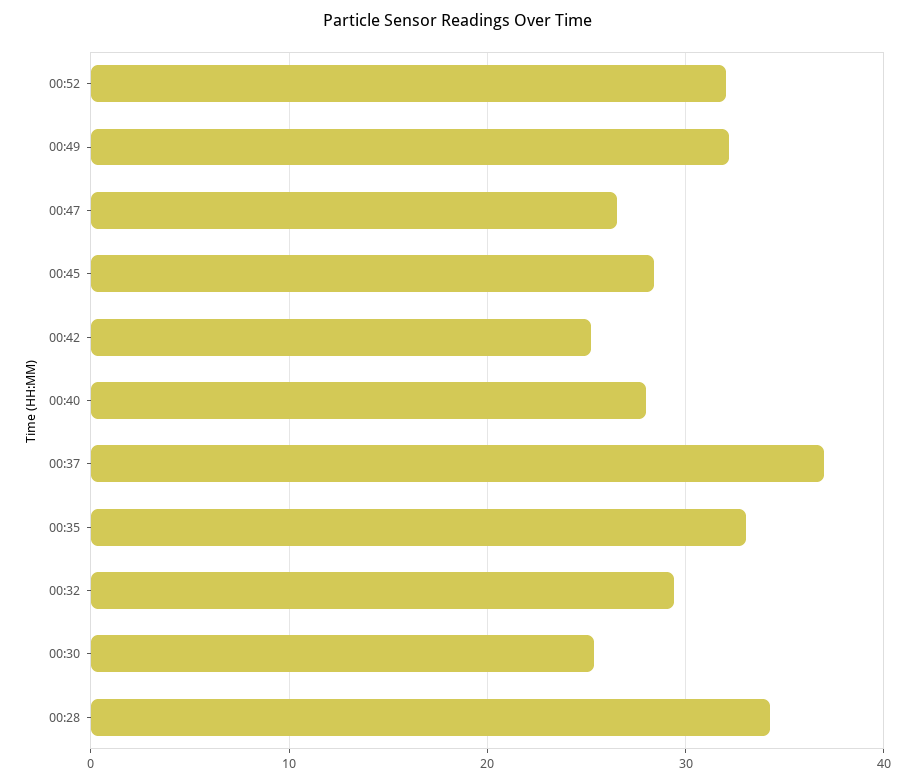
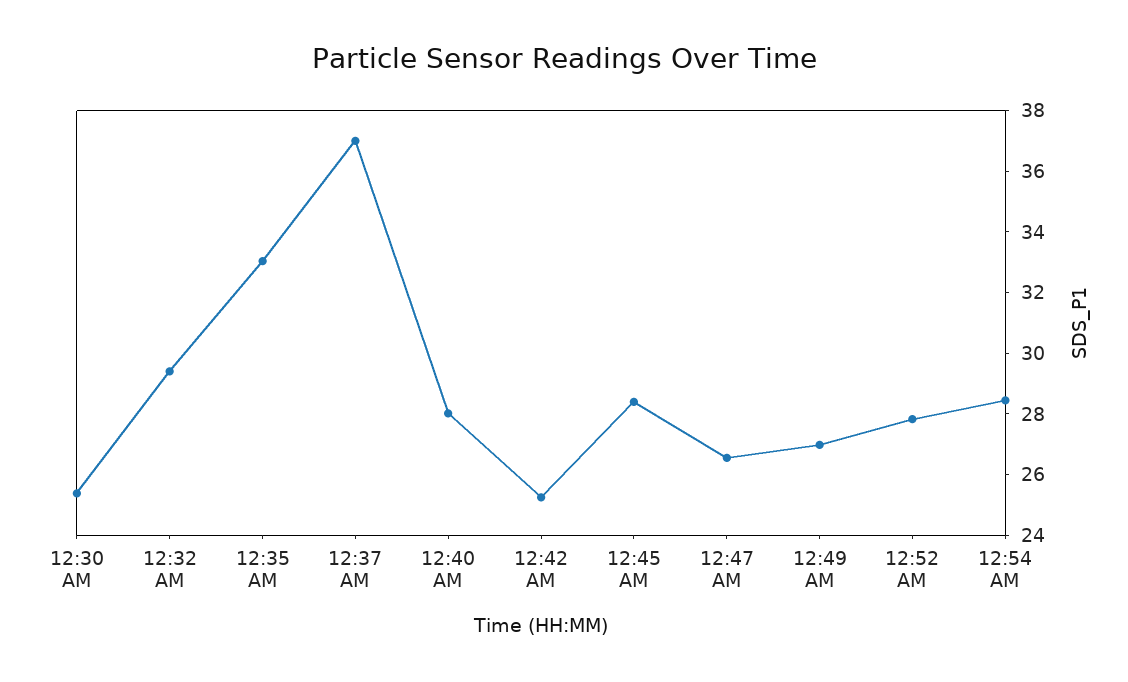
00:52: 32 -> 28
00:49: 32 -> 27
00:28: 34 -> none
12:54 AM: none -> 28.5

